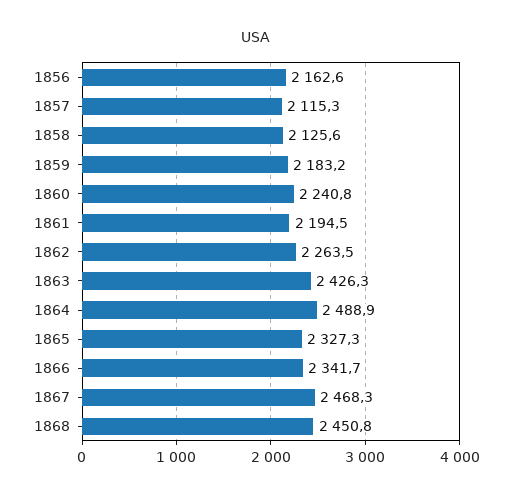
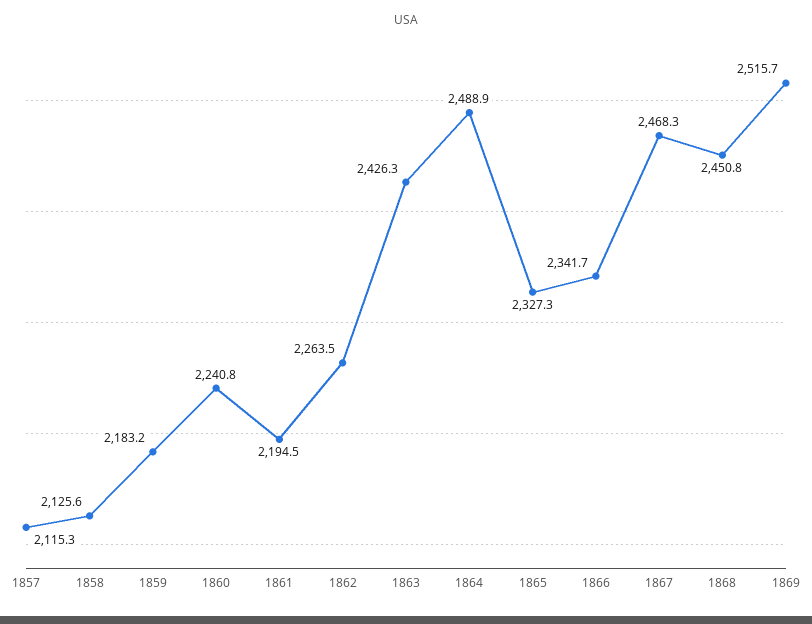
1856: 2162.6 -> none
1869: none -> 2515.7

